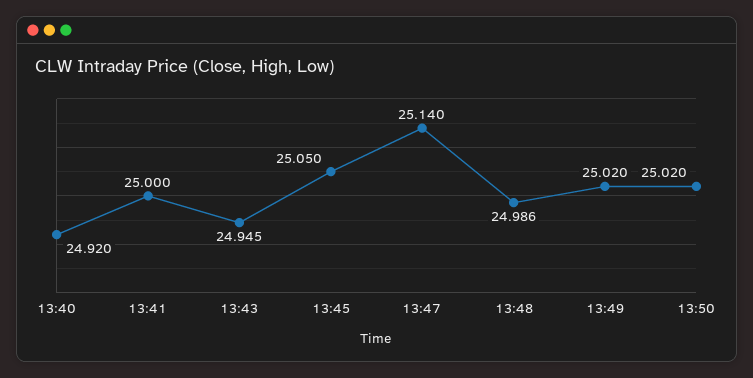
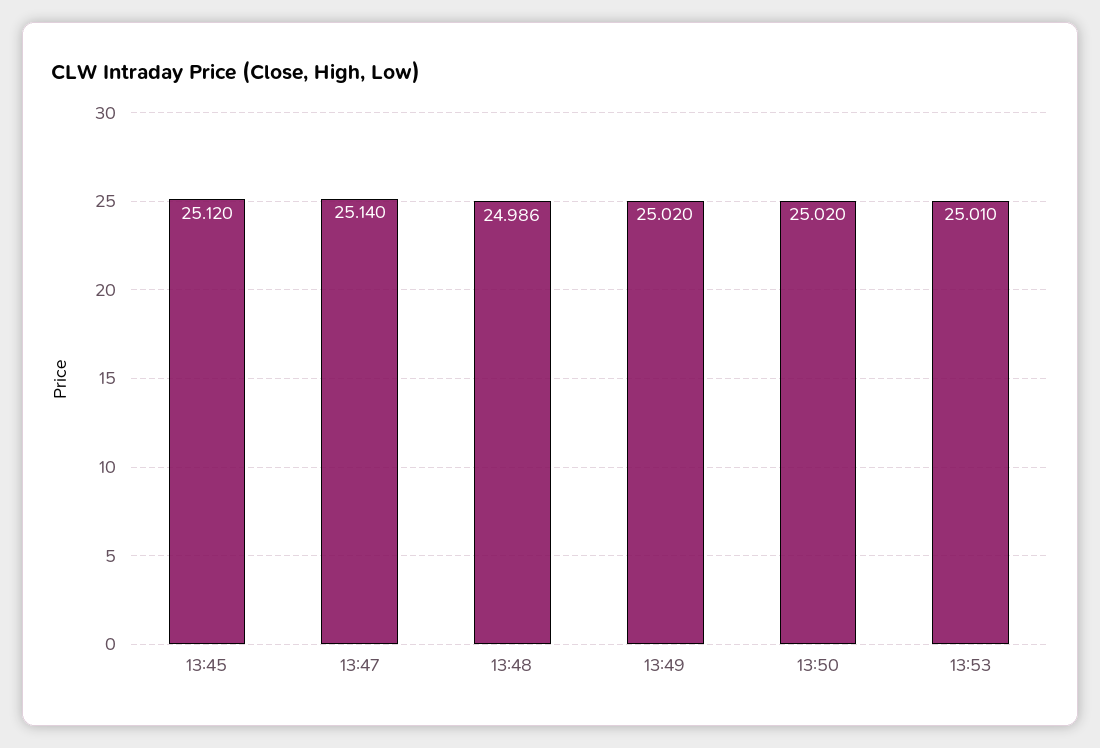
13:40: 24.92 -> none
13:41: 25 -> none
13:43: 24.945 -> none
13:45: 25.05 -> 25.12
13:53: none -> 25.01

